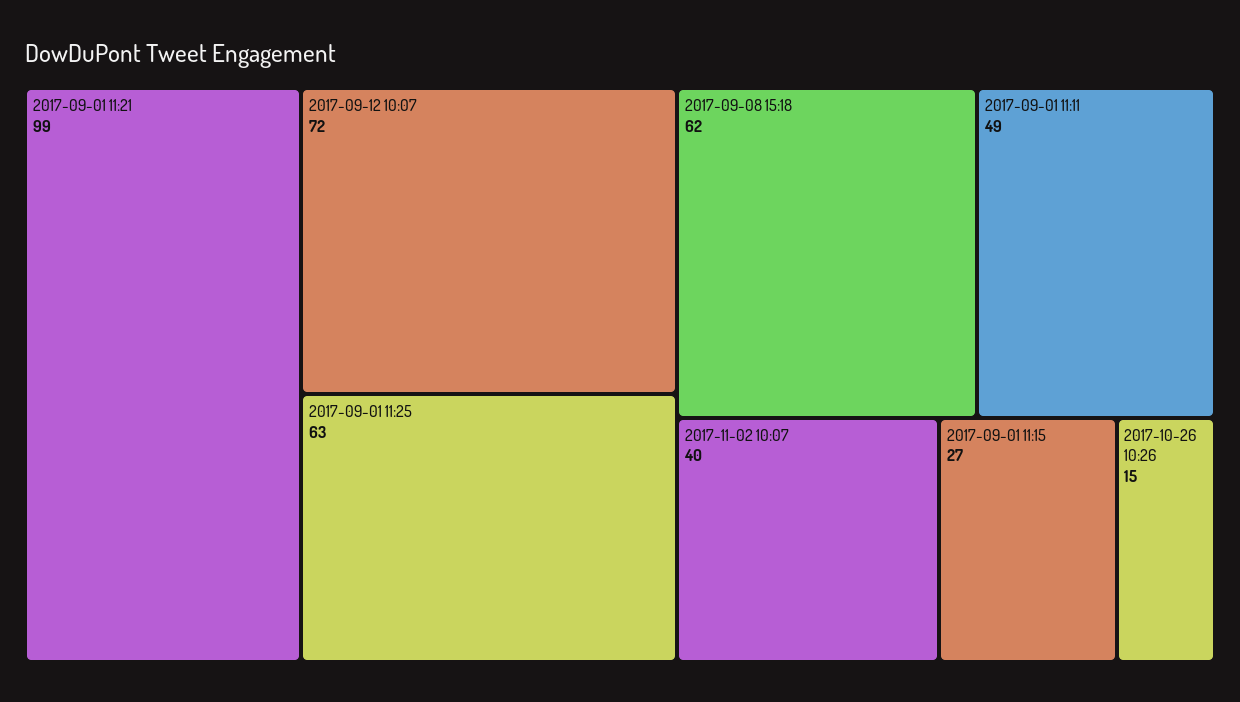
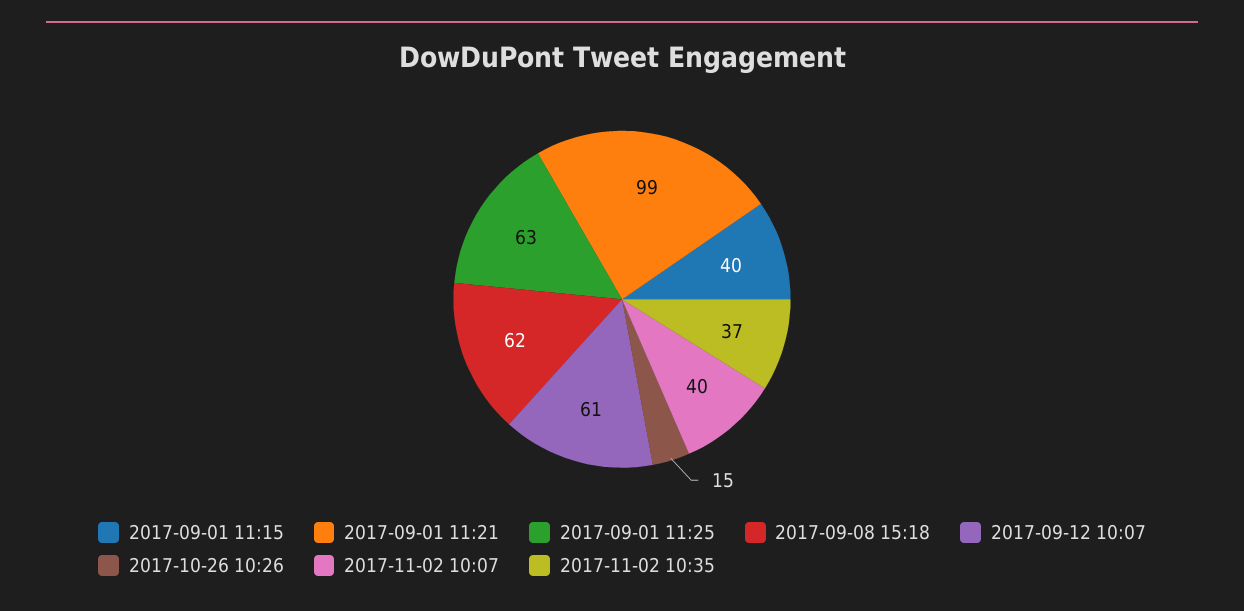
2017-09-12 10:07: 72 -> 61
2017-09-01 11:11: 49 -> none
2017-09-01 11:15: 27 -> 40
2017-11-02 10:35: none -> 37

